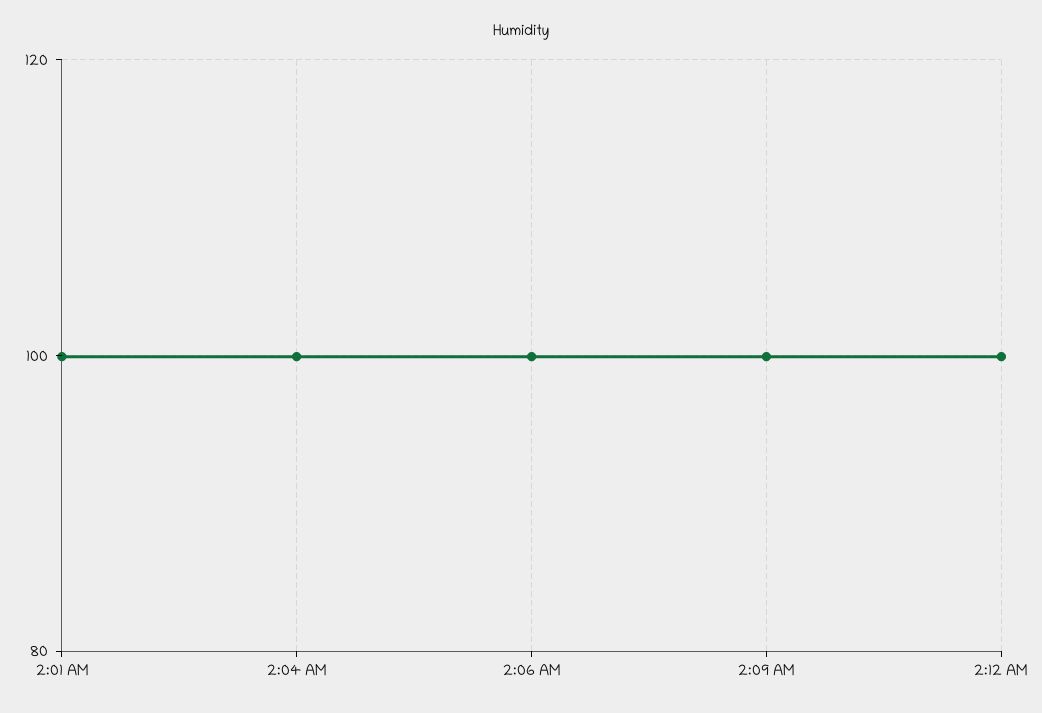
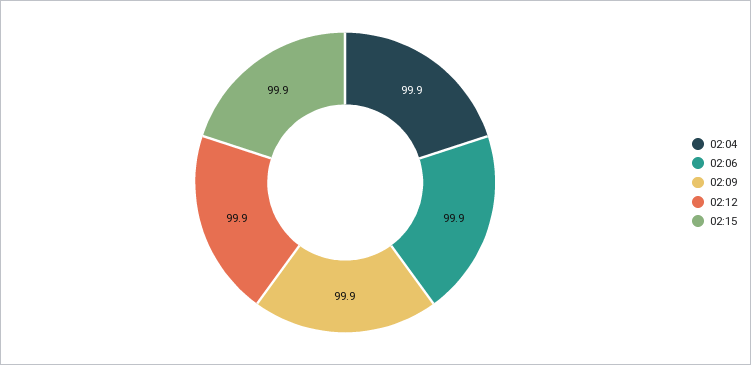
2:01 AM: 100 -> none
02:15: none -> 99.9

